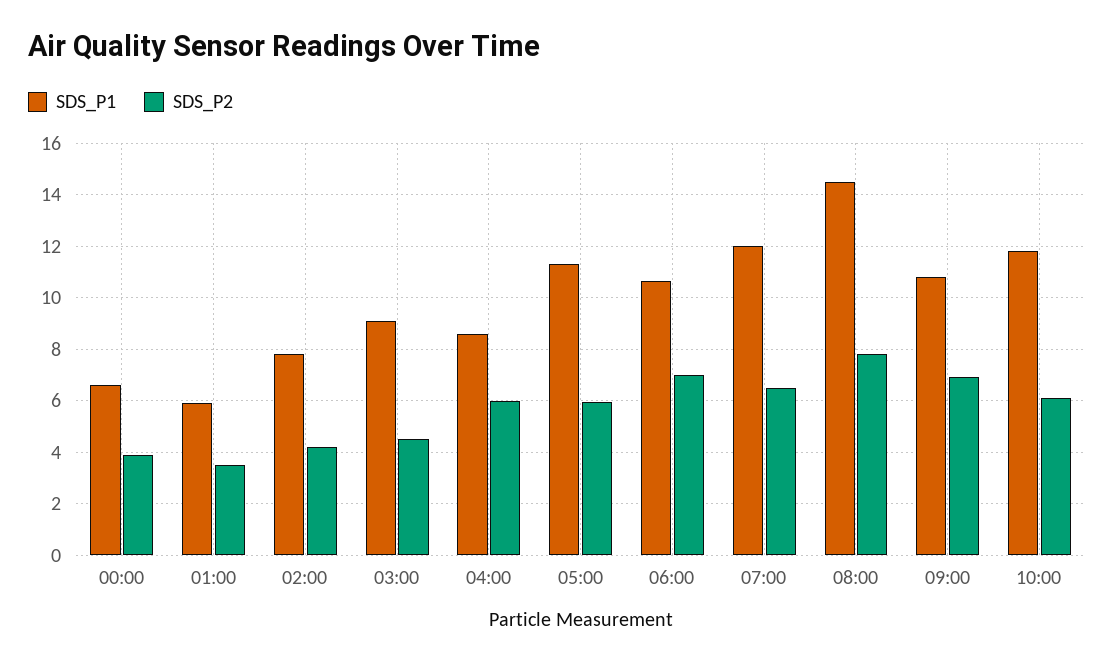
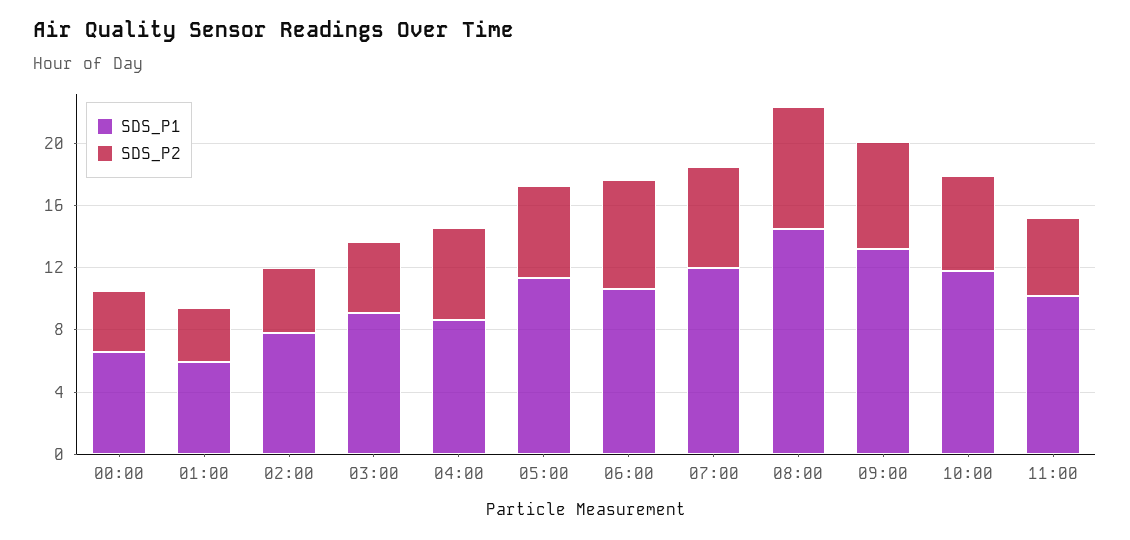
SDS_P1, 09:00: 10.75 -> 13
SDS_P1, 11:00: none -> 10
SDS_P2, 11:00: none -> 5

